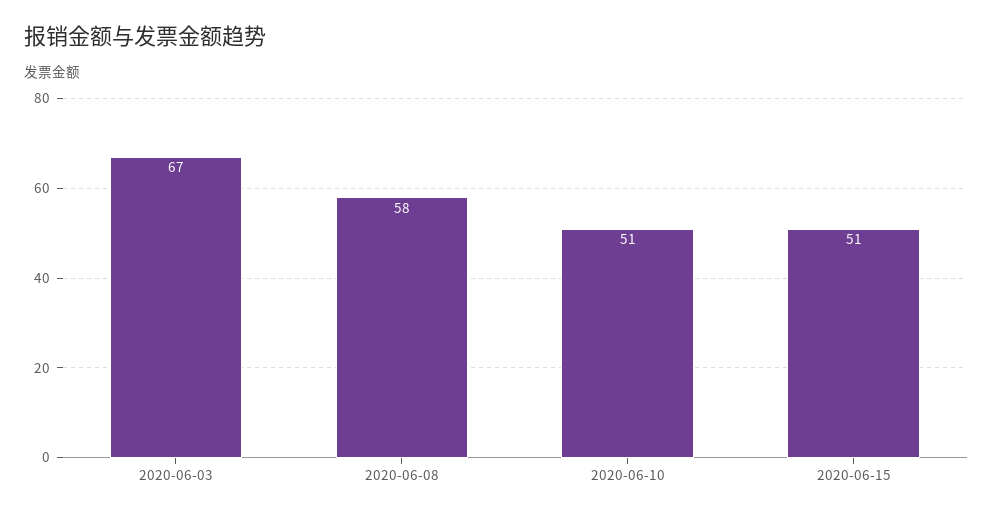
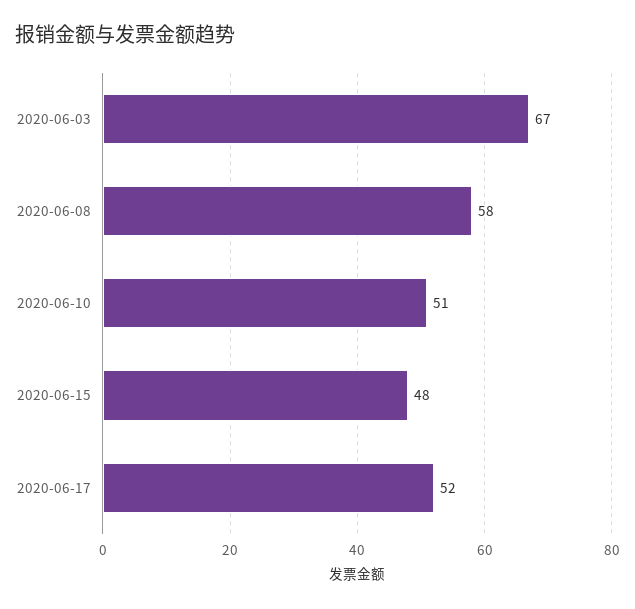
2020-06-15: 51 -> 48
2020-06-17: none -> 52

